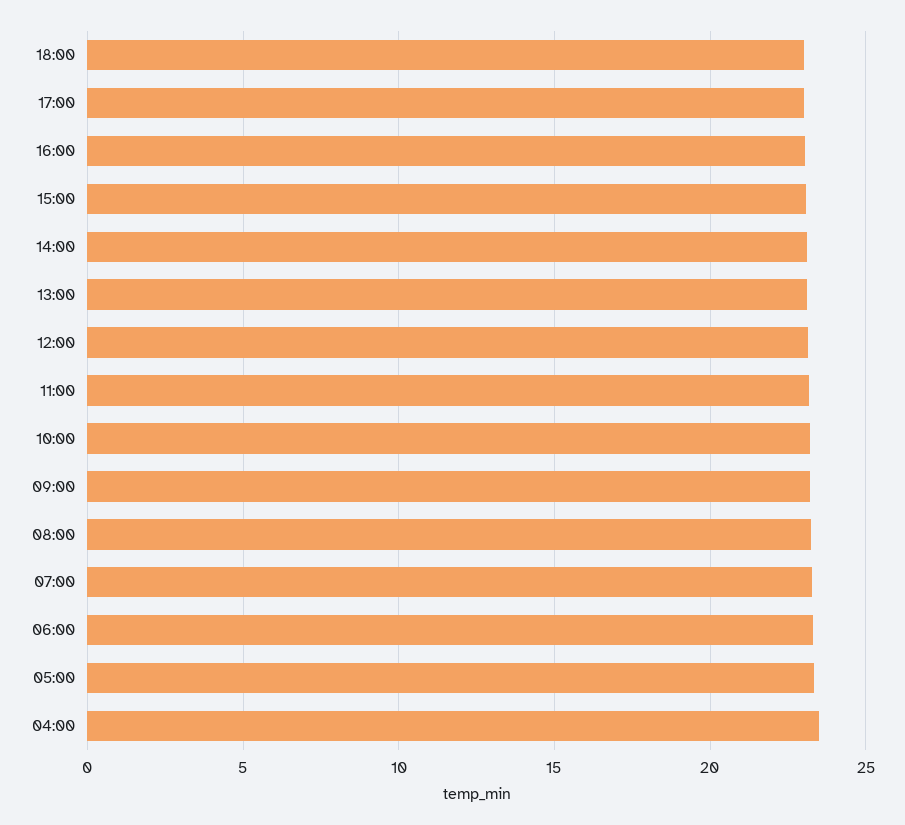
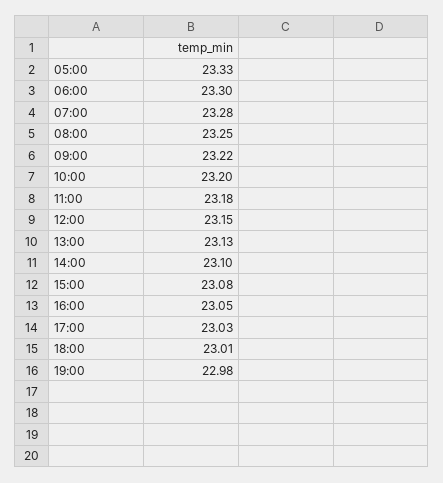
04:00: 23.5 -> none
19:00: none -> 22.98

